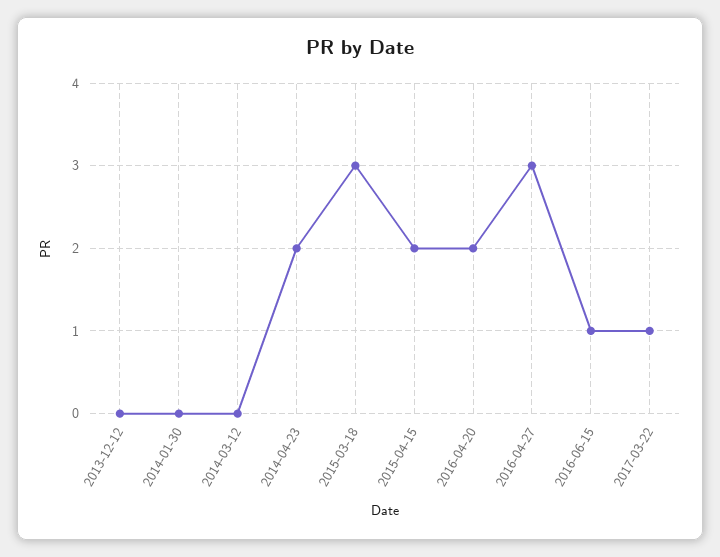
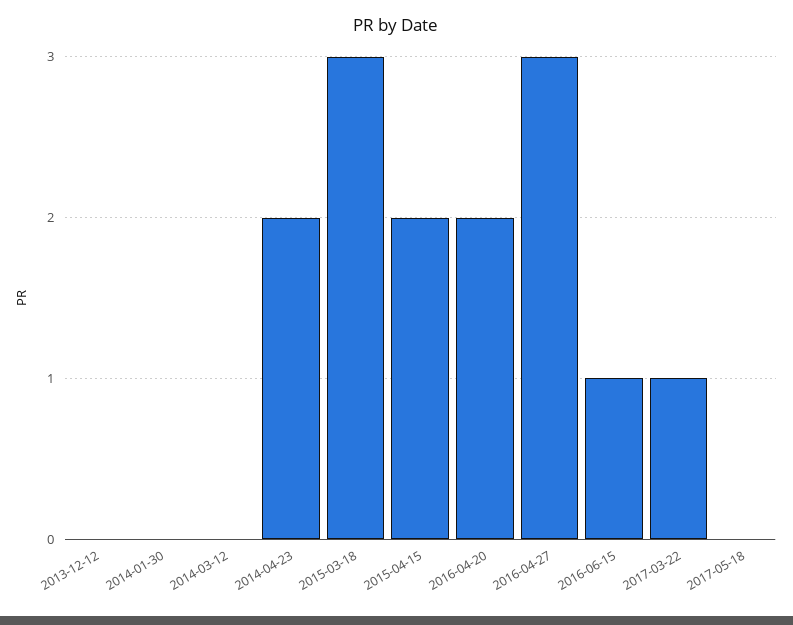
2017-05-18: none -> 0

